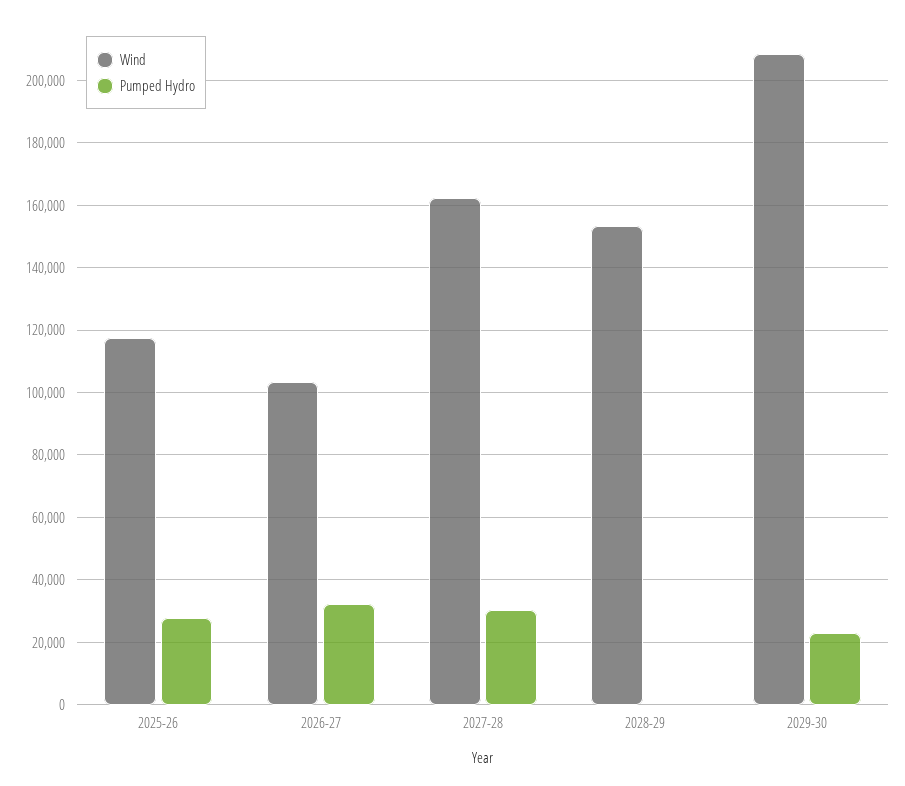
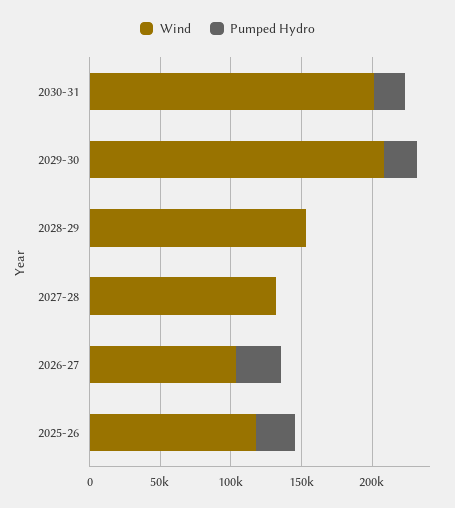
Wind, 2027-28: 162000 -> 130000
Pumped Hydro, 2027-28: 30000 -> 0
Wind, 2030-31: none -> 200000
Pumped Hydro, 2030-31: none -> 20000

